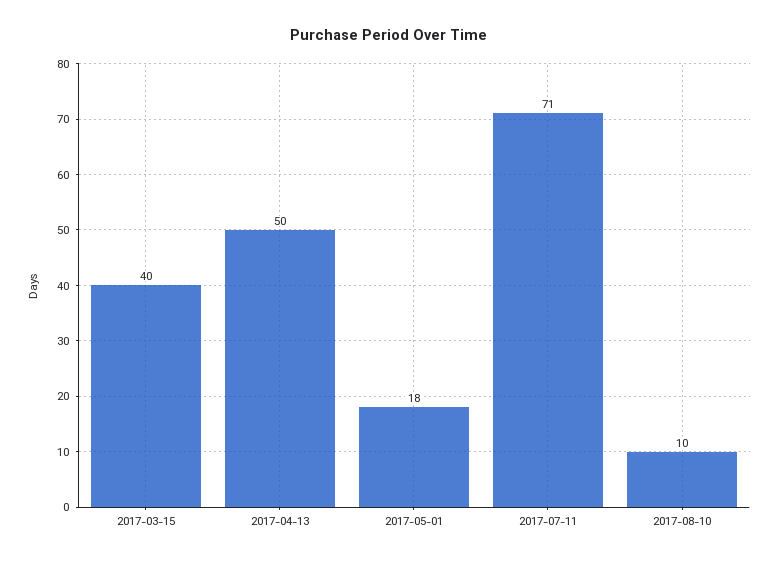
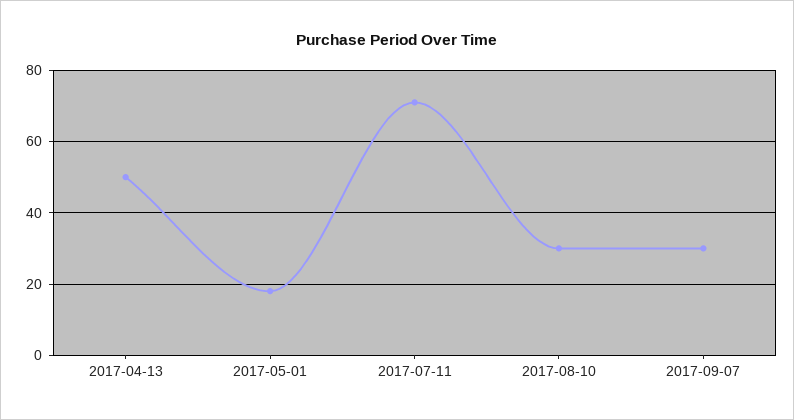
2017-03-15: 40 -> none
2017-08-10: 10 -> 30
2017-09-07: none -> 30

